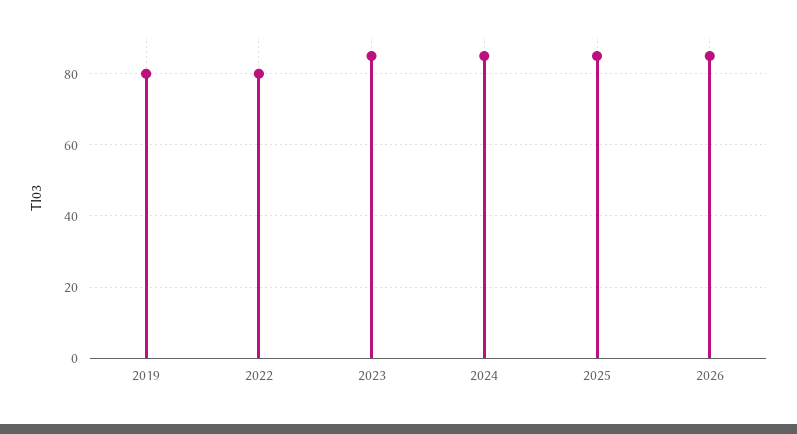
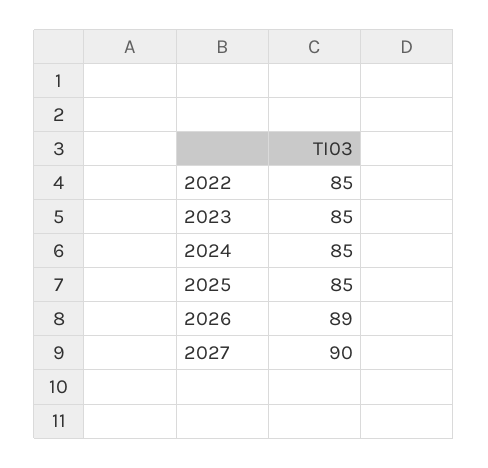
2019: 80 -> none
2022: 80 -> 85
2026: 85 -> 89
2027: none -> 90

